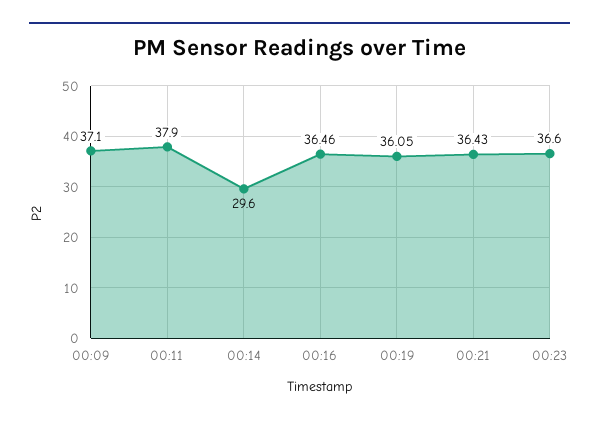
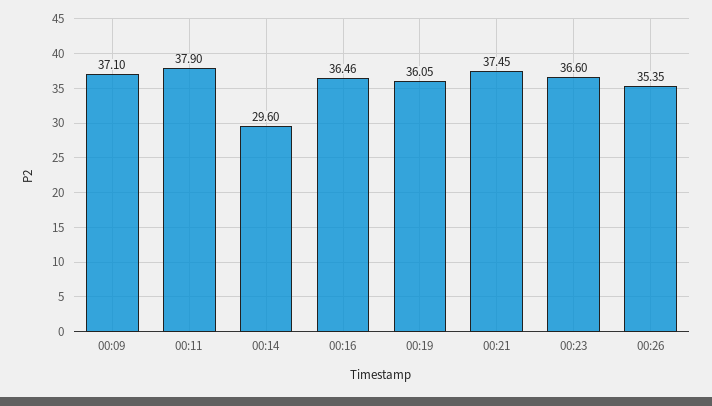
00:21: 36.43 -> 37.45
00:26: none -> 35.35

